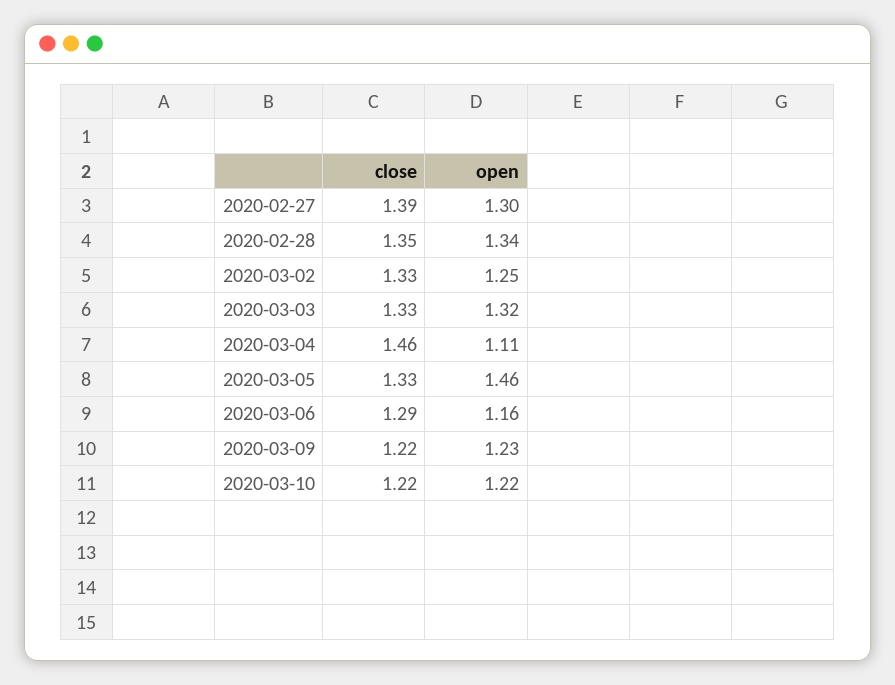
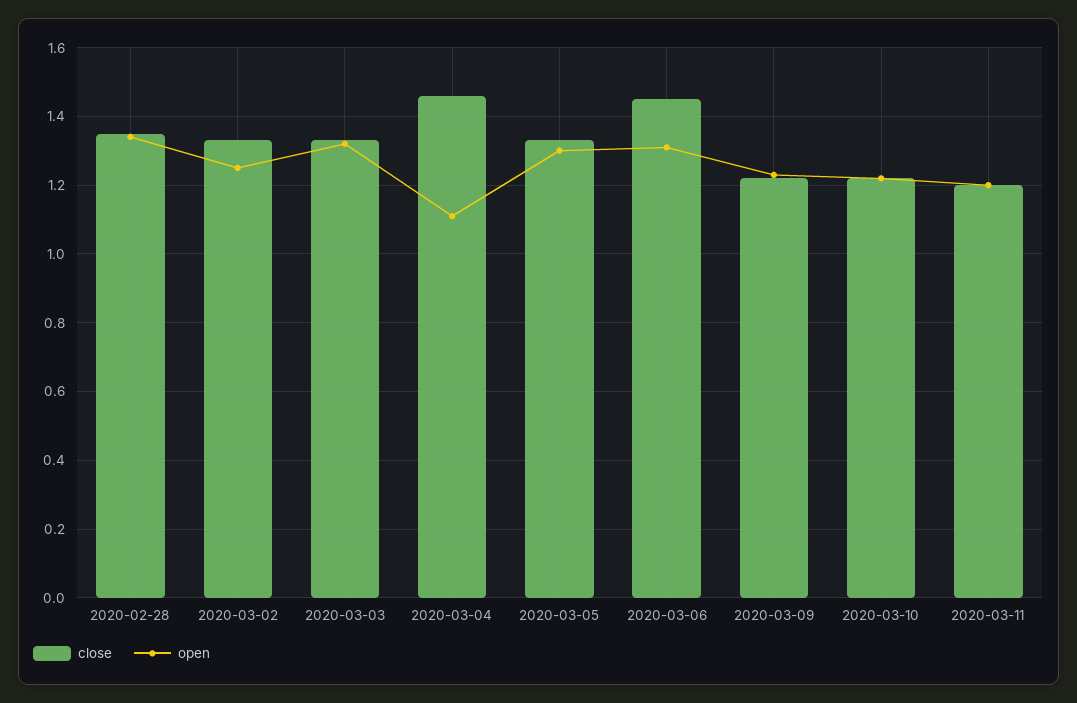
close, 2020-02-27: 1.39 -> none
open, 2020-02-27: 1.3 -> none
open, 2020-03-05: 1.46 -> 1.3
close, 2020-03-06: 1.29 -> 1.45
open, 2020-03-06: 1.16 -> 1.3
close, 2020-03-11: none -> 1.2
open, 2020-03-11: none -> 1.2

